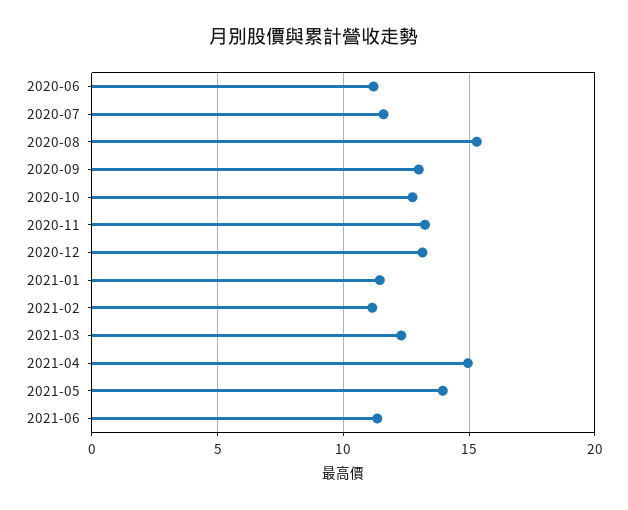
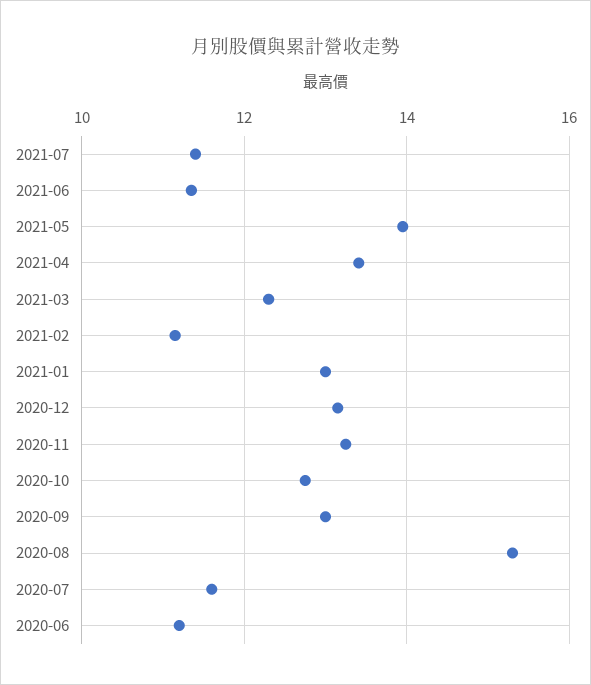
2021-01: 11.5 -> 13
2021-04: 15 -> 13.4
2021-07: none -> 11.4

